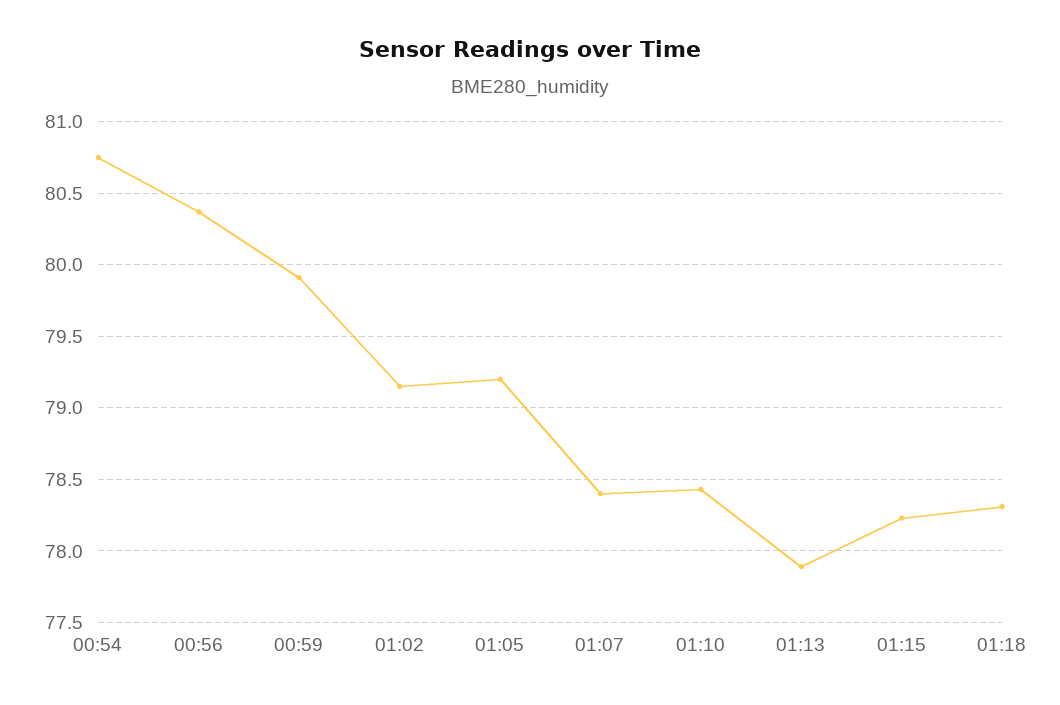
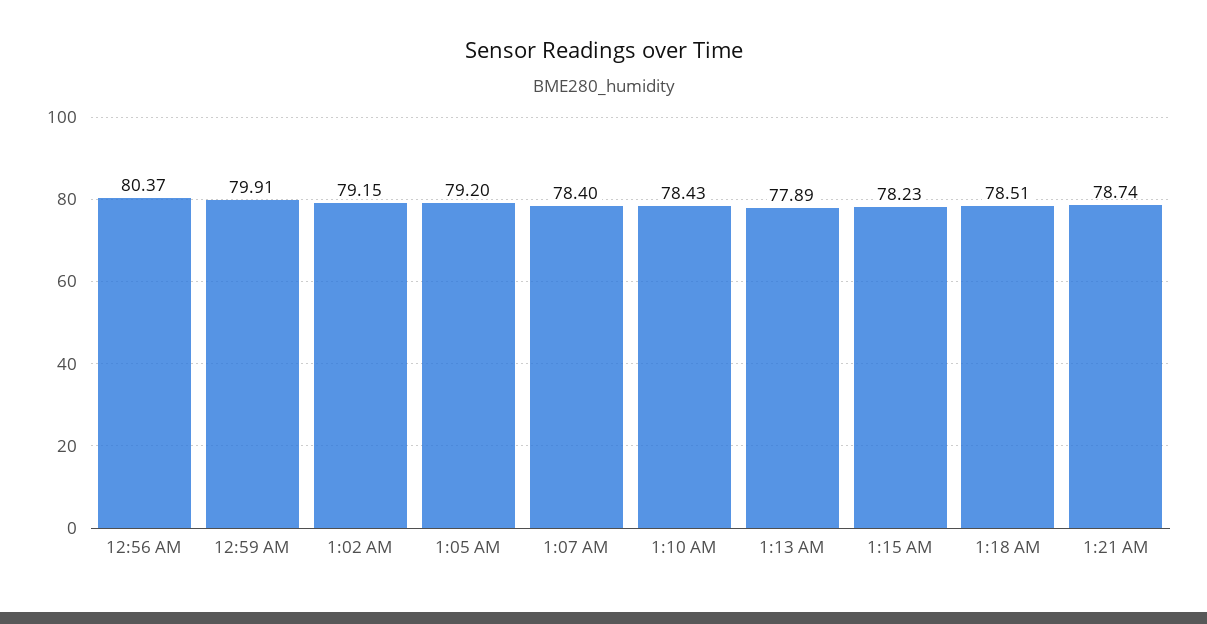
00:54: 80.75 -> none
01:18: 78.3 -> 78.51
1:21 AM: none -> 78.74

